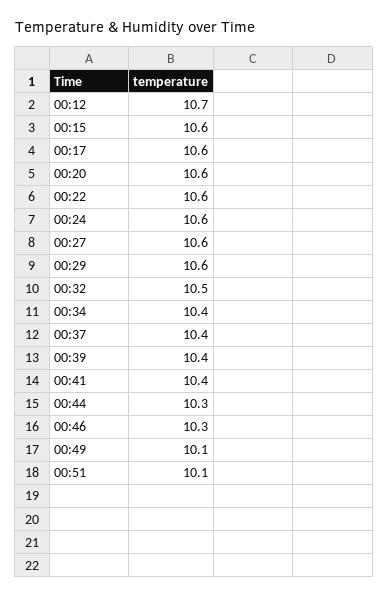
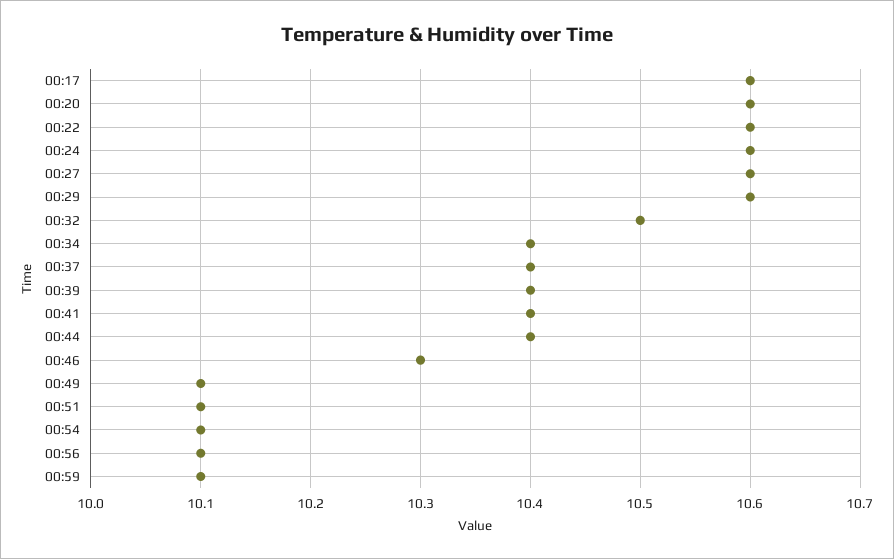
00:12: 10.7 -> none
00:15: 10.6 -> none
00:44: 10.3 -> 10.4
00:54: none -> 10.1
00:56: none -> 10.1
00:59: none -> 10.1

